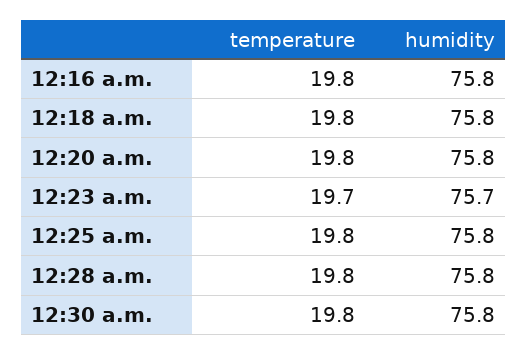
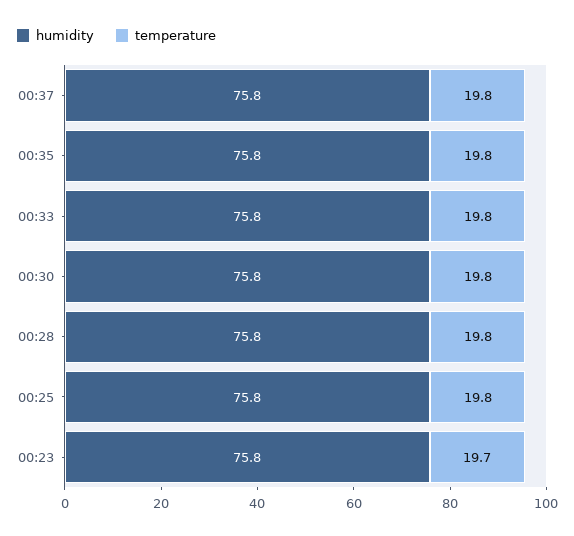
temperature, 12:16 a.m.: 19.8 -> none
humidity, 12:16 a.m.: 75.8 -> none
temperature, 12:18 a.m.: 19.8 -> none
humidity, 12:18 a.m.: 75.8 -> none
temperature, 12:20 a.m.: 19.8 -> none
humidity, 12:20 a.m.: 75.8 -> none
humidity, 12:23 a.m.: 75.7 -> 75.8
humidity, 00:37: none -> 75.8
temperature, 00:37: none -> 19.8
humidity, 00:35: none -> 75.8
temperature, 00:35: none -> 19.8
humidity, 00:33: none -> 75.8
temperature, 00:33: none -> 19.8

